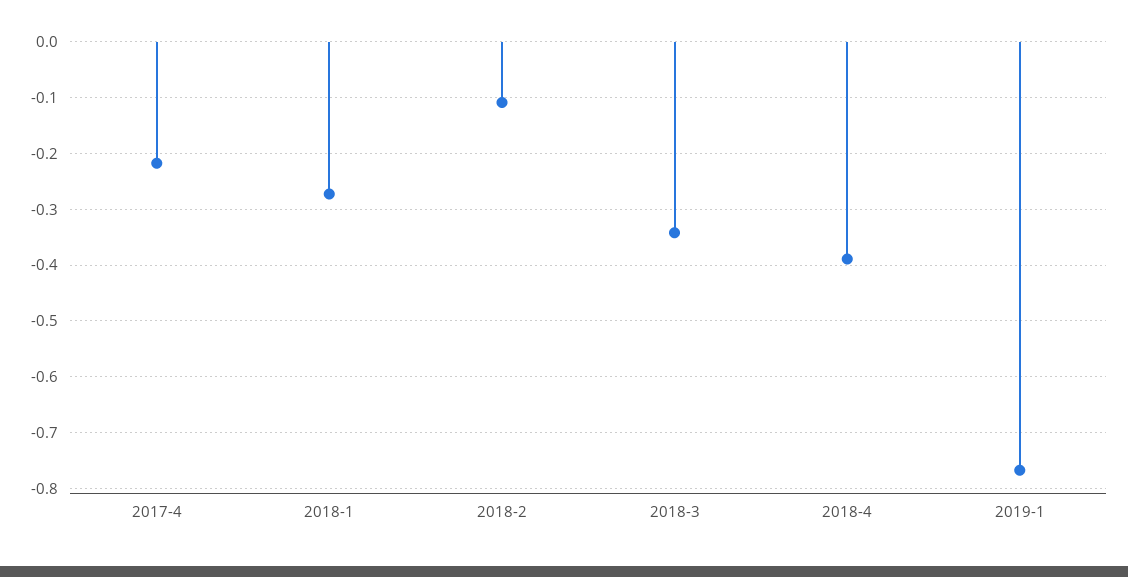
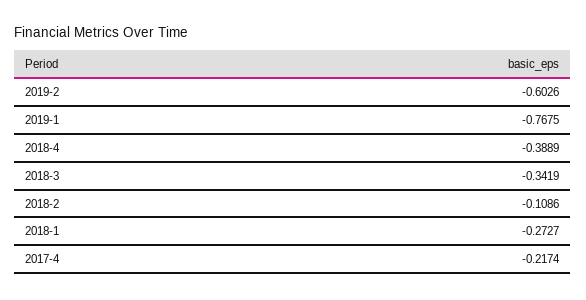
2019-2: none -> -0.6026

